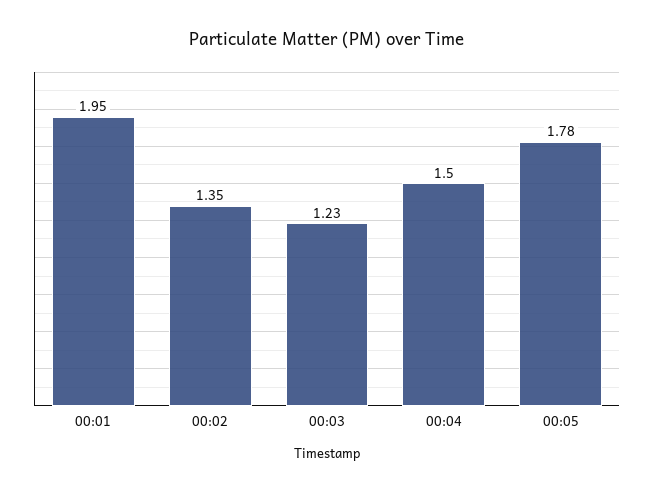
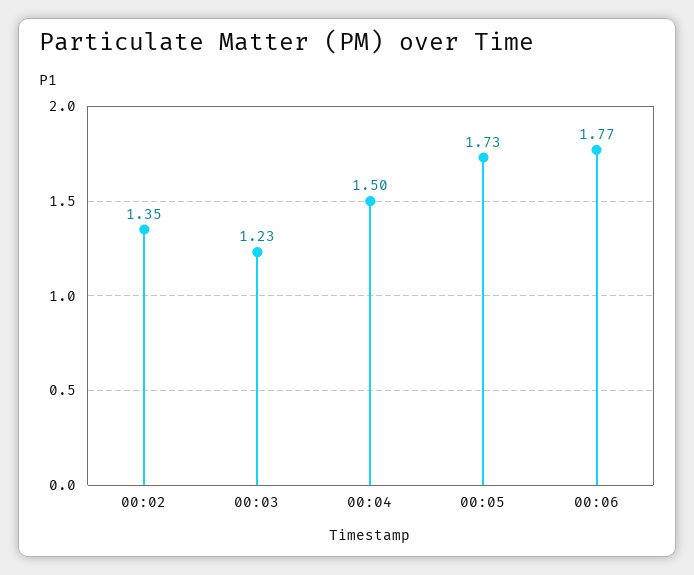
00:01: 1.95 -> none
00:05: 1.78 -> 1.73
00:06: none -> 1.77

